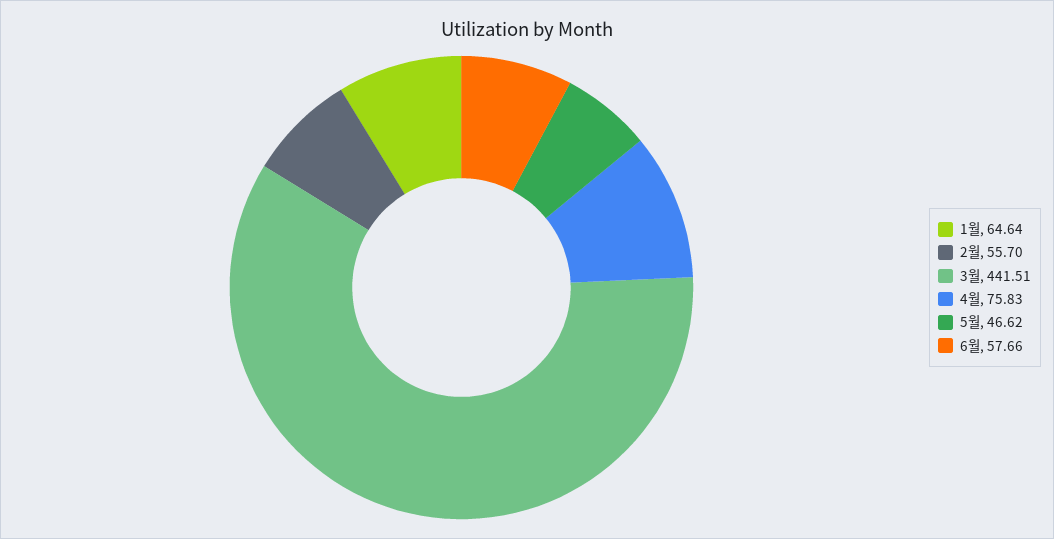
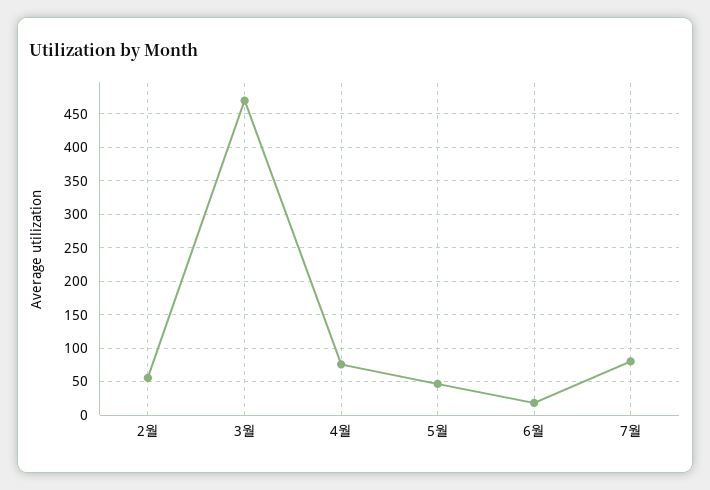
1월: 64.64 -> none
3월: 441.51 -> 470
6월: 57.66 -> 20
7월: none -> 80

